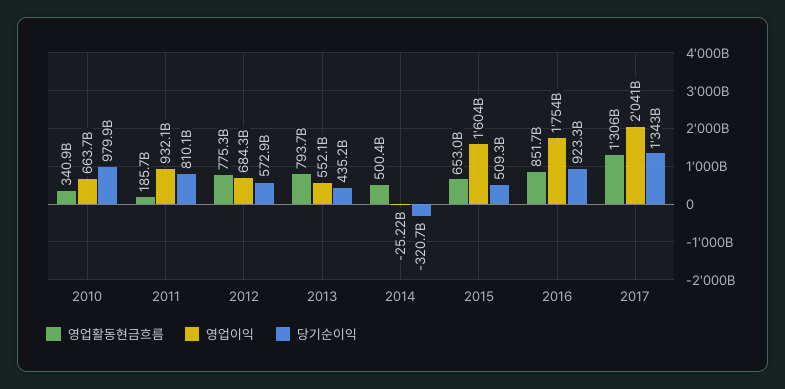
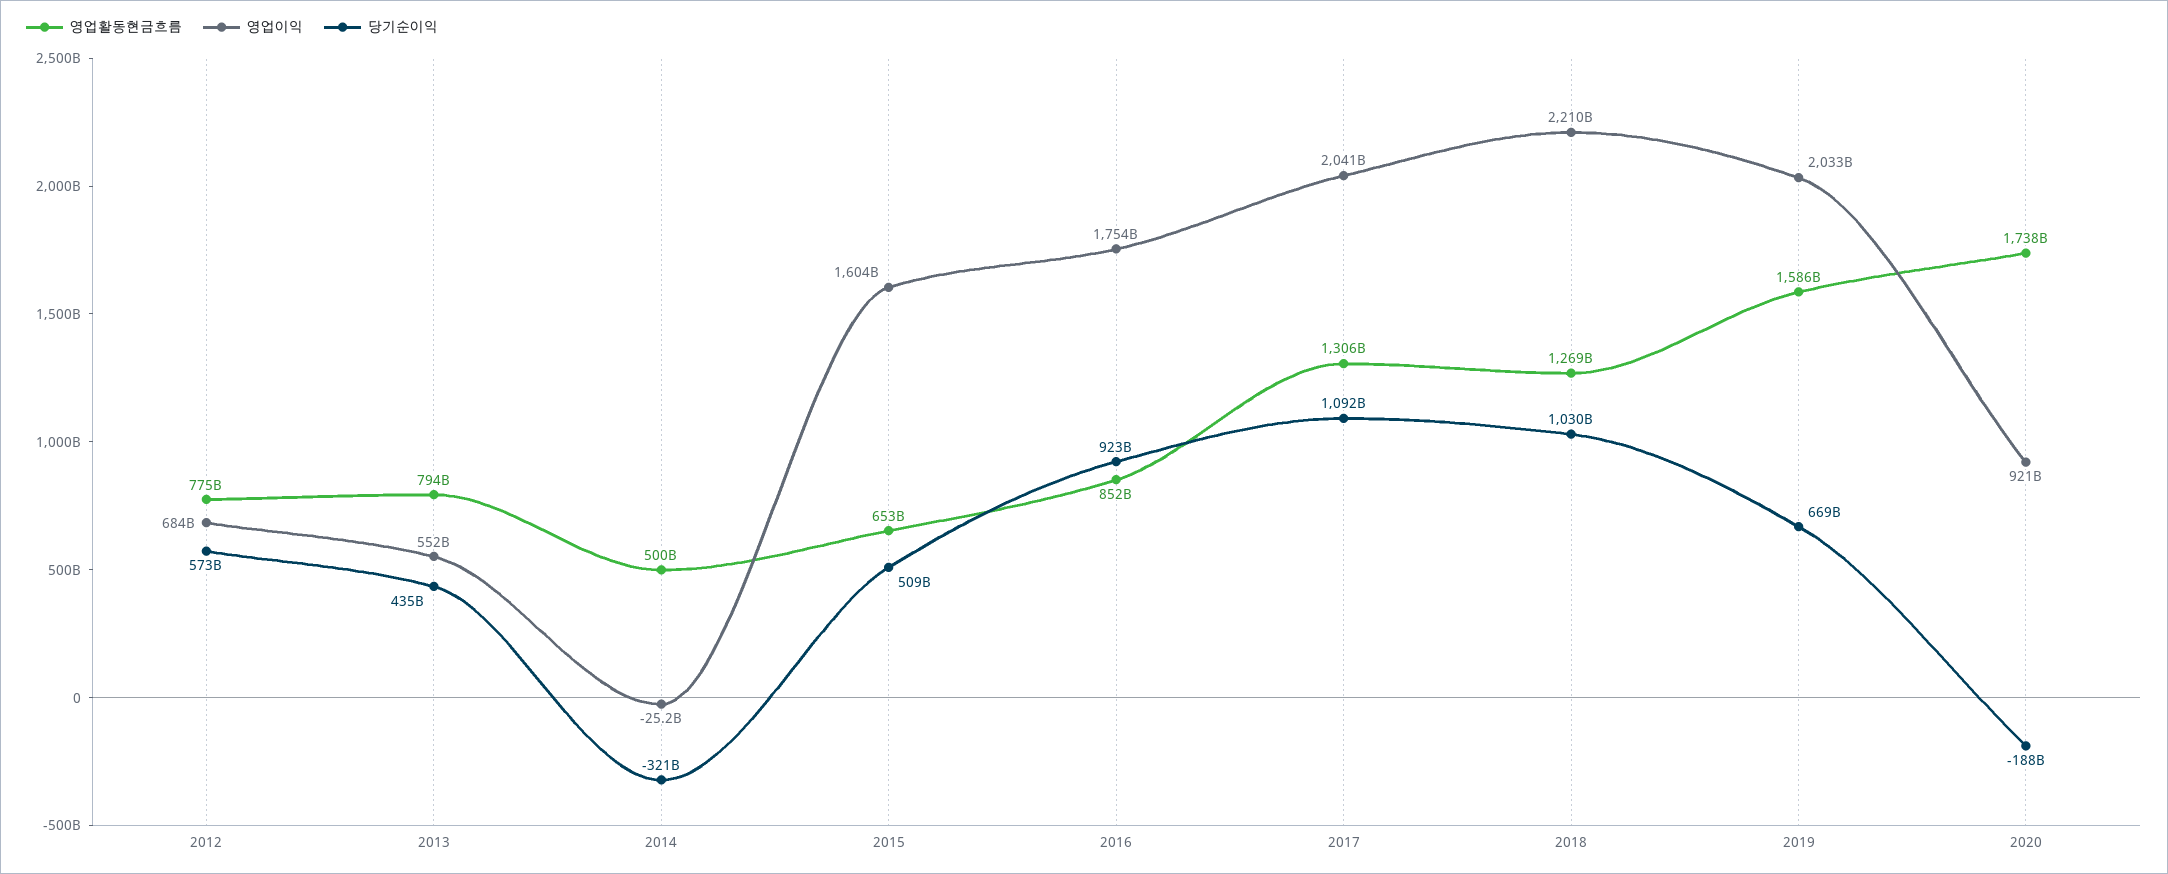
영업활동현금흐름, 2010: 340900000000 -> none
영업이익, 2010: 663700000000 -> none
당기순이익, 2010: 979900000000 -> none
영업활동현금흐름, 2011: 185700000000 -> none
영업이익, 2011: 932100000000 -> none
당기순이익, 2011: 810100000000 -> none
당기순이익, 2017: 1343000000000 -> 1092000000000
영업활동현금흐름, 2018: none -> 1269000000000
영업이익, 2018: none -> 2210000000000
당기순이익, 2018: none -> 1030000000000
영업활동현금흐름, 2019: none -> 1586000000000
영업이익, 2019: none -> 2033000000000
당기순이익, 2019: none -> 669000000000
영업활동현금흐름, 2020: none -> 1738000000000
영업이익, 2020: none -> 921000000000
당기순이익, 2020: none -> -188000000000

